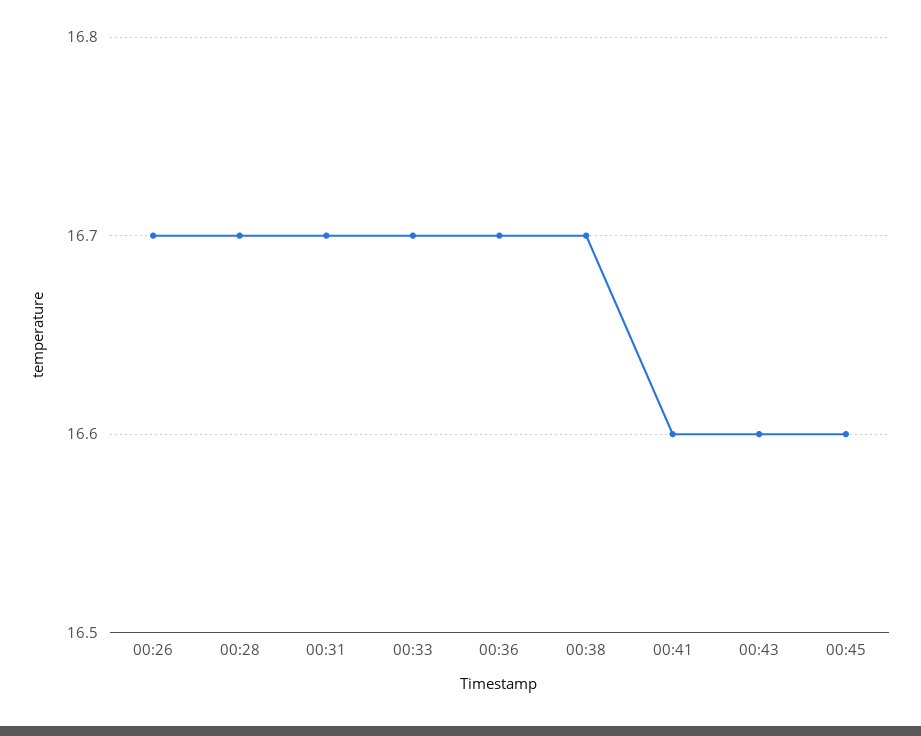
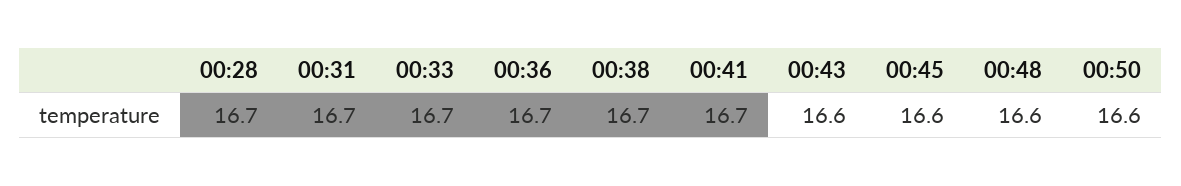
00:26: 16.7 -> none
00:41: 16.6 -> 16.7
00:48: none -> 16.6
00:50: none -> 16.6

